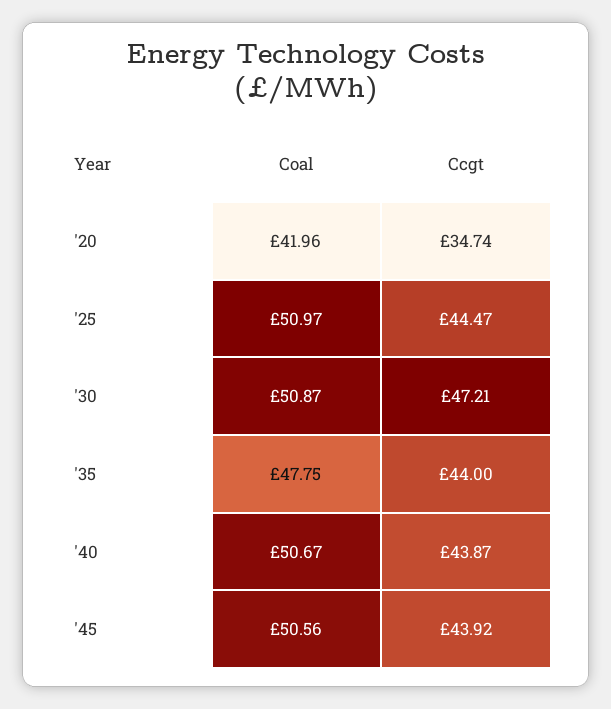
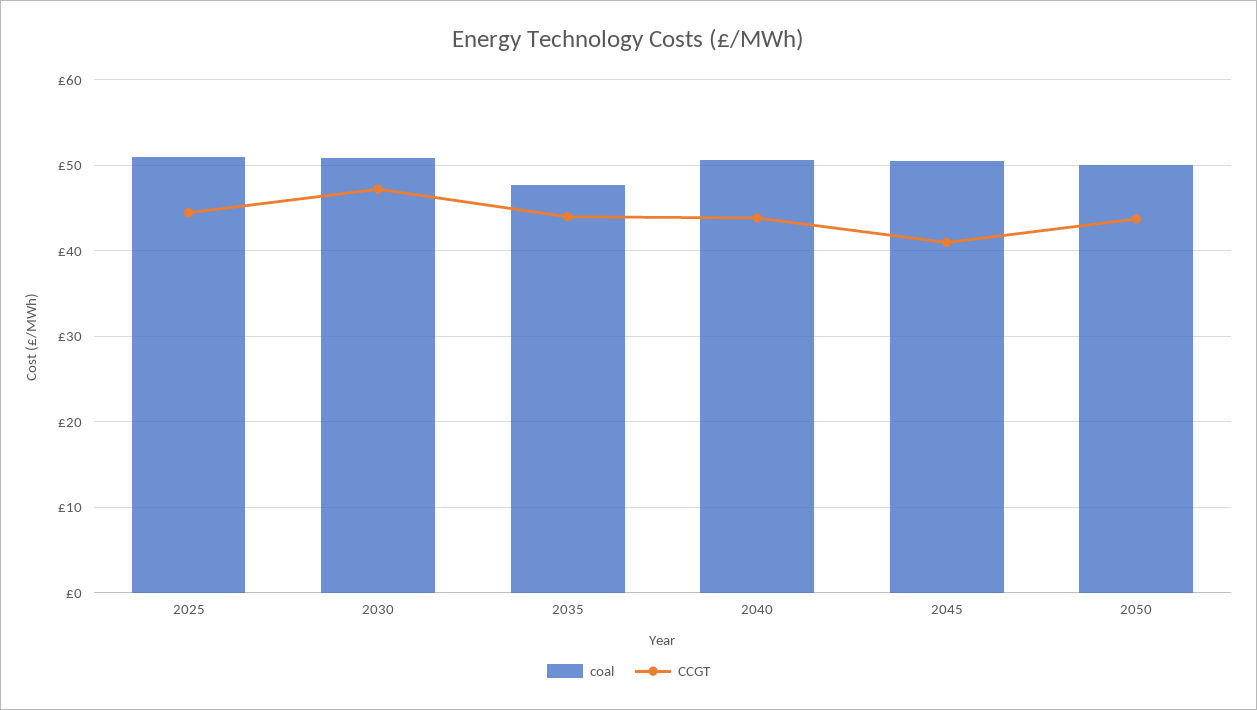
Coal, '20: 41.96 -> none
Ccgt, '20: 34.74 -> none
Ccgt, '45: 43.92 -> 41
Coal, 2050: none -> 50
Ccgt, 2050: none -> 44

